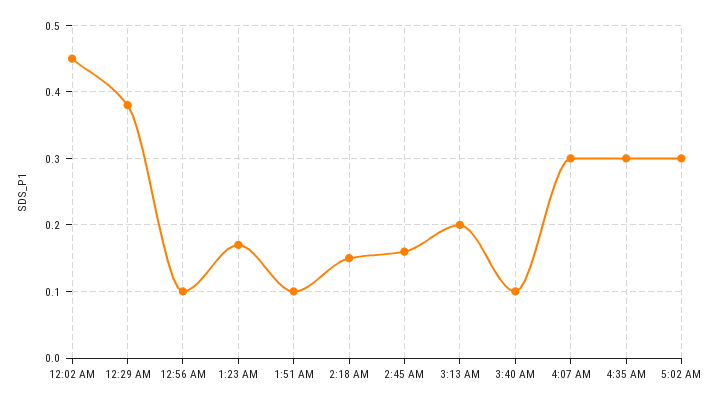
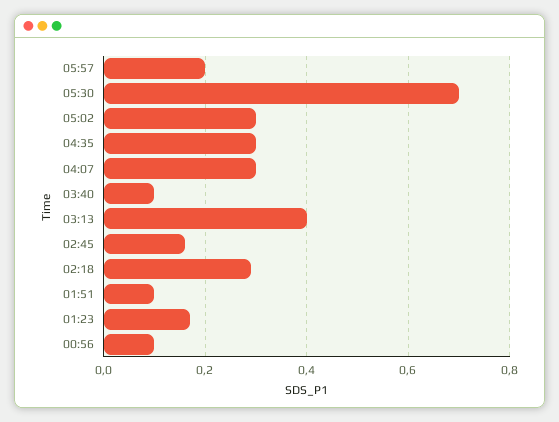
12:02 AM: 0.45 -> none
12:29 AM: 0.38 -> none
2:18 AM: 0.15 -> 0.3
3:13 AM: 0.2 -> 0.4
05:57: none -> 0.2
05:30: none -> 0.7

